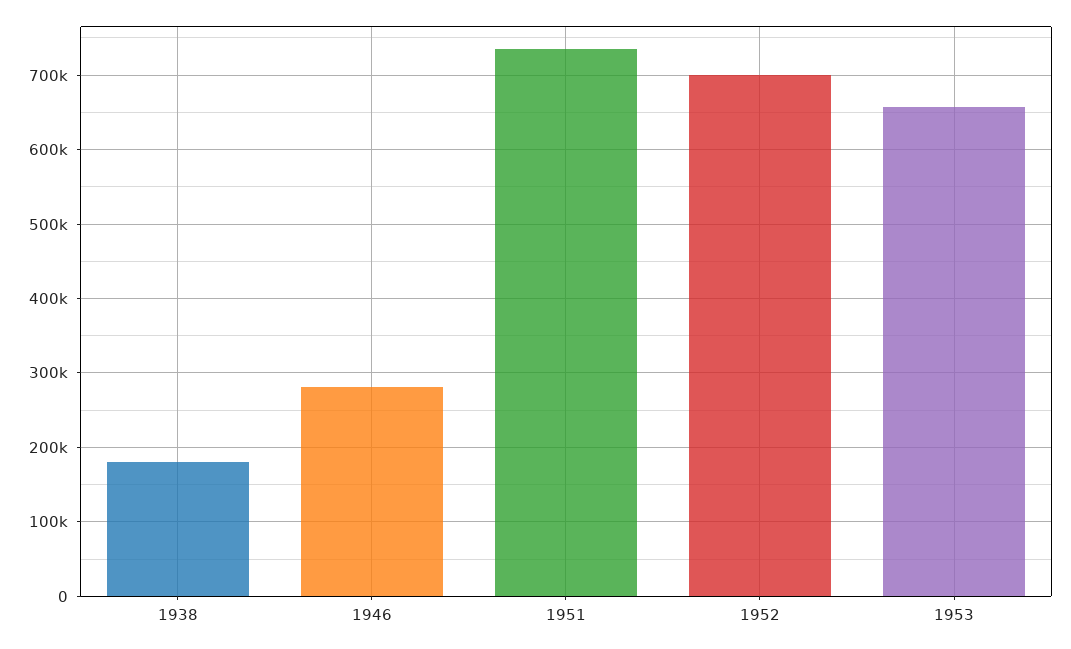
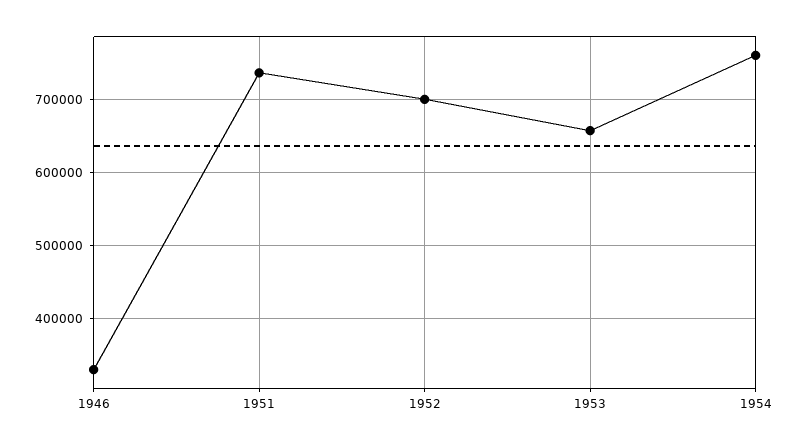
1938: 180000 -> none
1946: 280000 -> 330000
1954: none -> 760000

